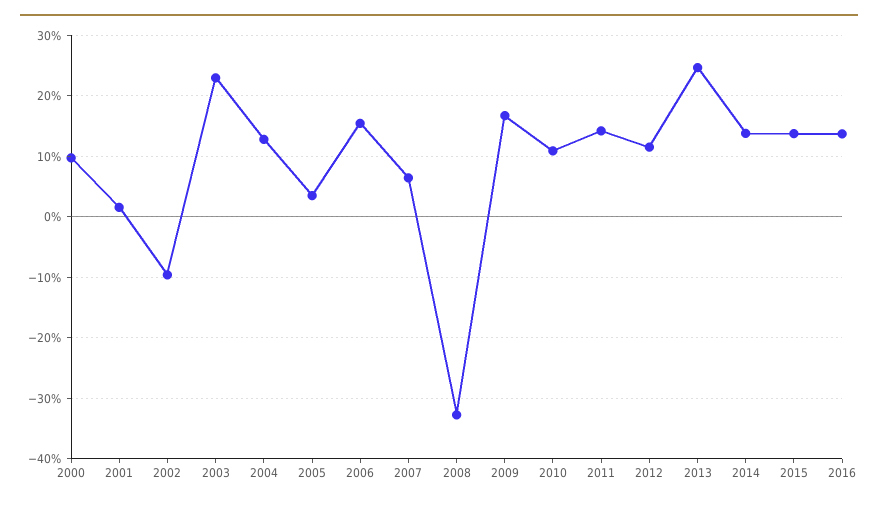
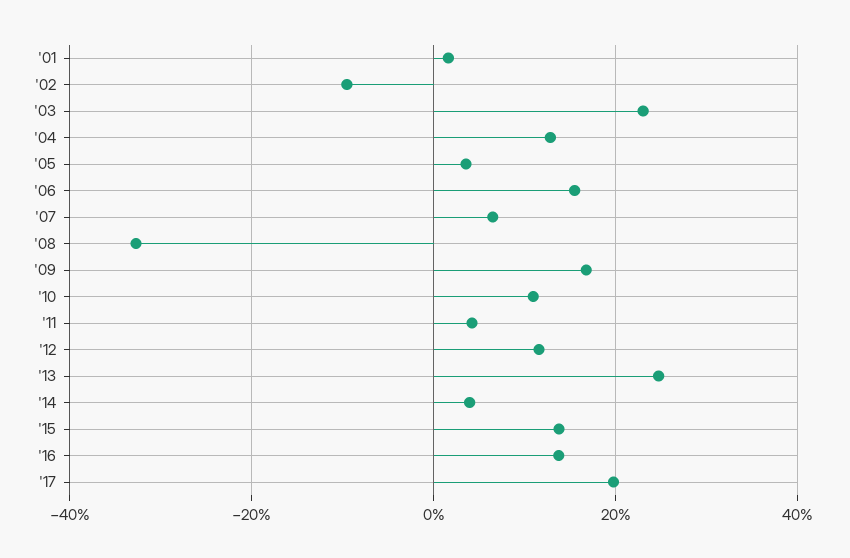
2000: 10 -> none
2011: 14 -> 4
2014: 14 -> 4
'17: none -> 20

